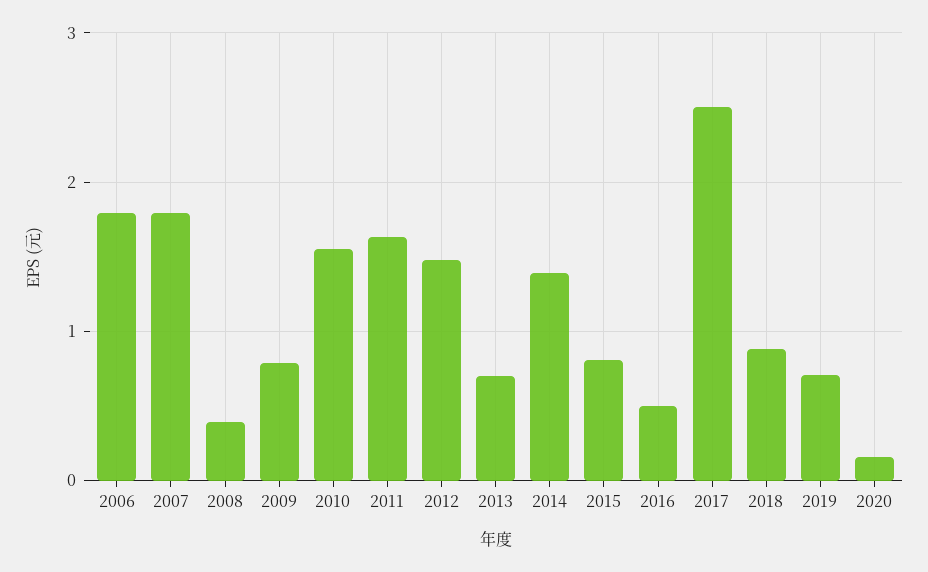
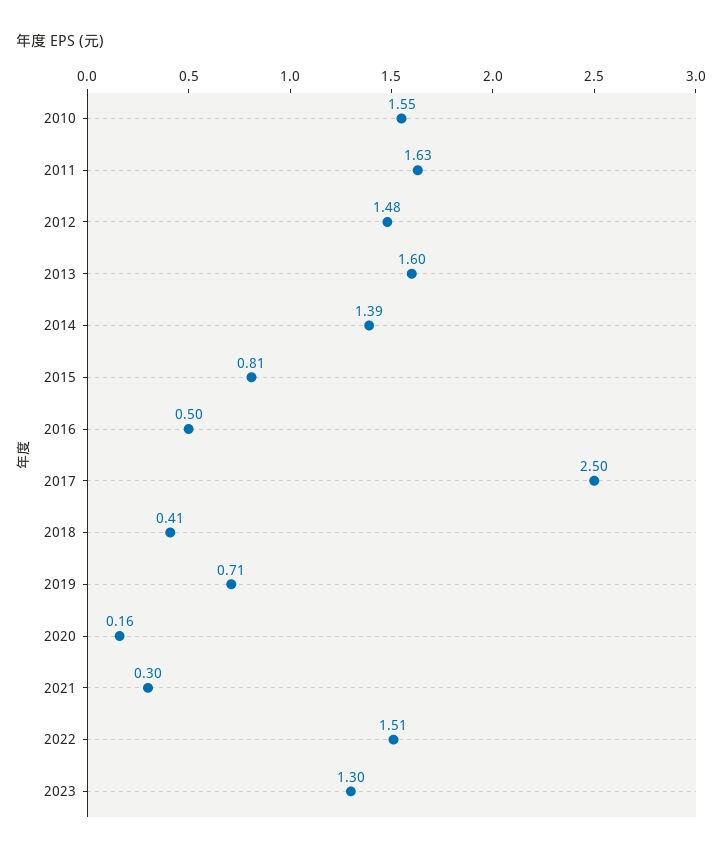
2006: 1.8 -> none
2007: 1.8 -> none
2008: 0.4 -> none
2009: 0.8 -> none
2013: 0.7 -> 1.6
2018: 0.9 -> 0.41
2021: none -> 0.3
2022: none -> 1.51
2023: none -> 1.3

